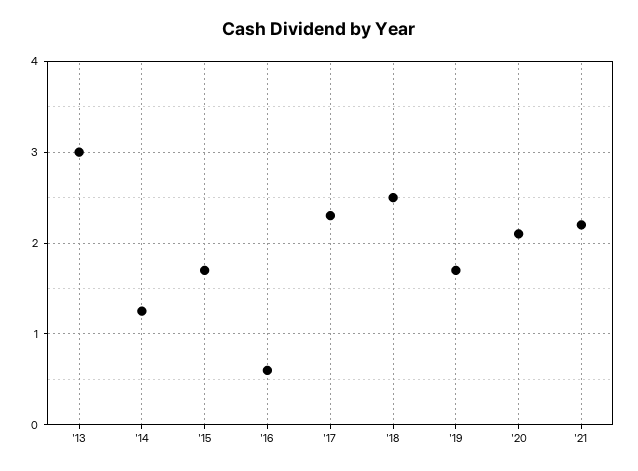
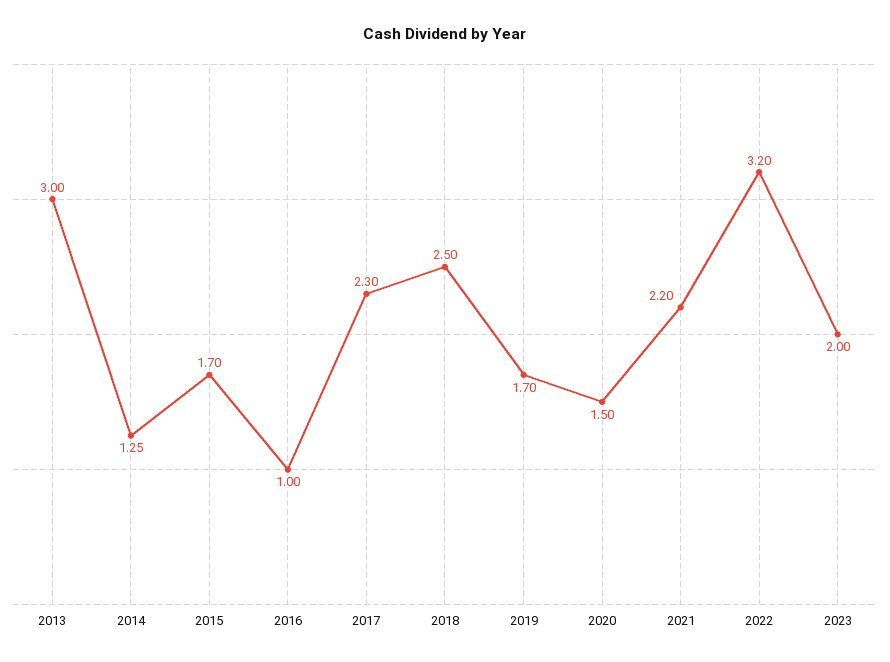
'16: 0.6 -> 1
'20: 2.1 -> 1.5
2022: none -> 3.2
2023: none -> 2

